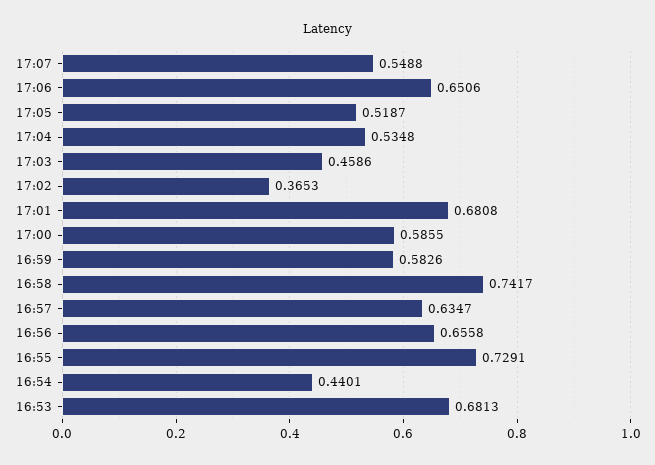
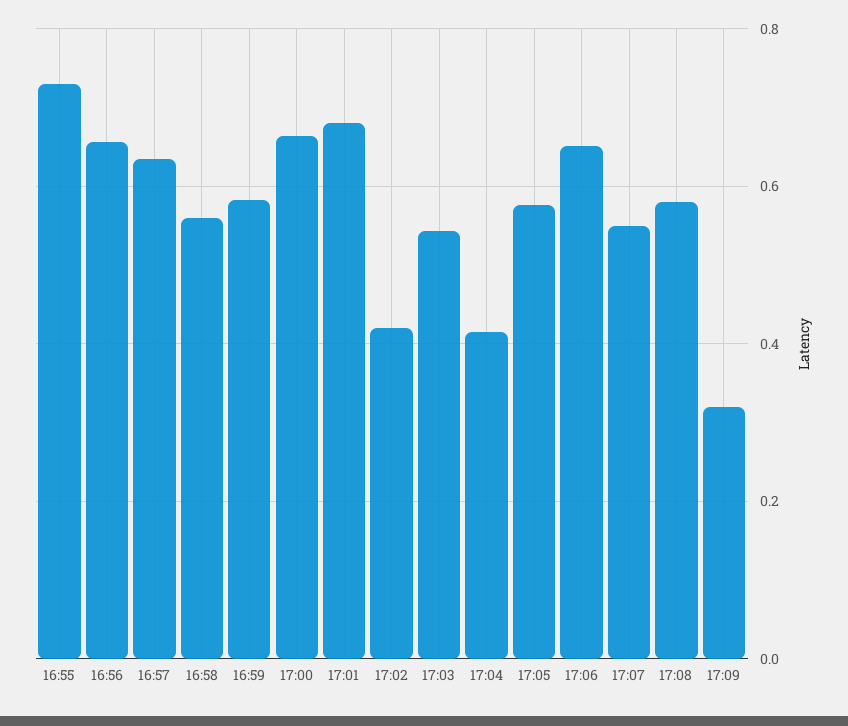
17:05: 0.5187 -> 0.58
17:04: 0.5348 -> 0.42
17:03: 0.4586 -> 0.54
17:02: 0.3653 -> 0.42
17:00: 0.5855 -> 0.66
16:58: 0.7417 -> 0.56
16:54: 0.4401 -> none
16:53: 0.6813 -> none
17:08: none -> 0.58
17:09: none -> 0.32

